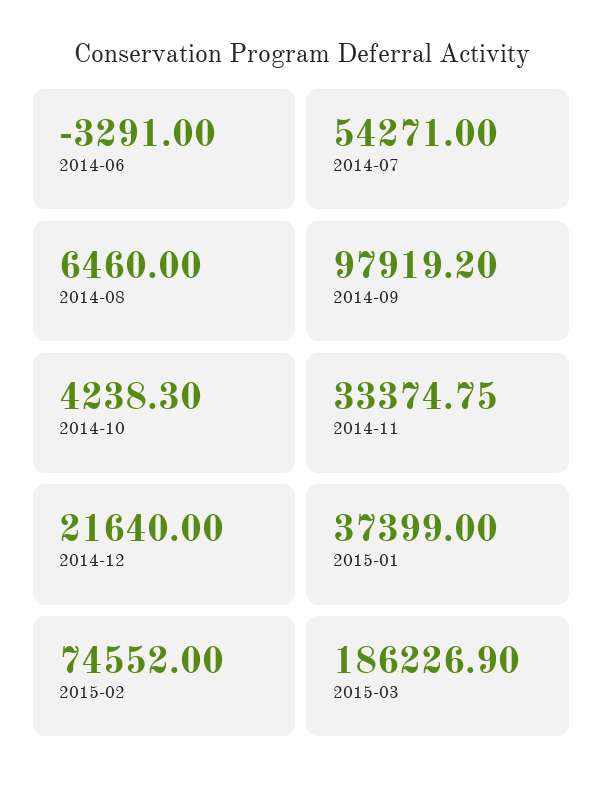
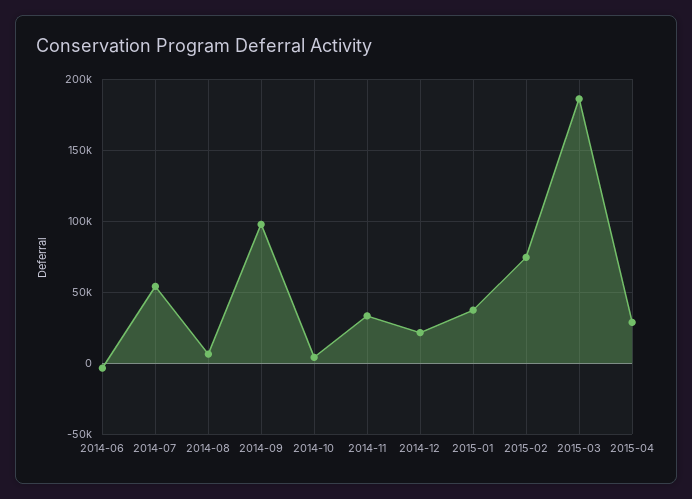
2015-04: none -> 30000

